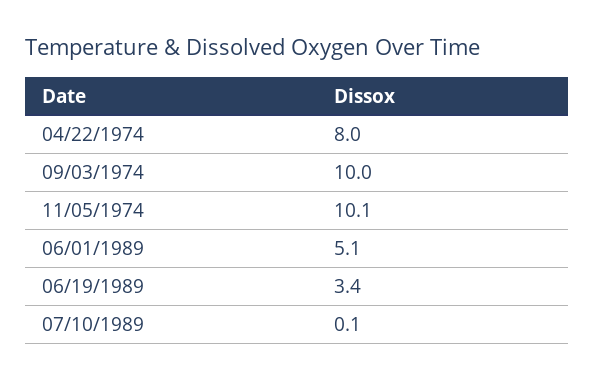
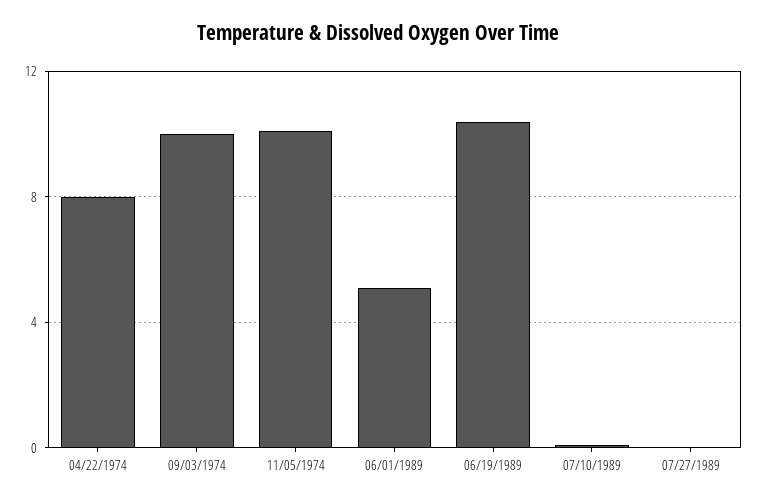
06/19/1989: 3.4 -> 10.5
07/27/1989: none -> 0

